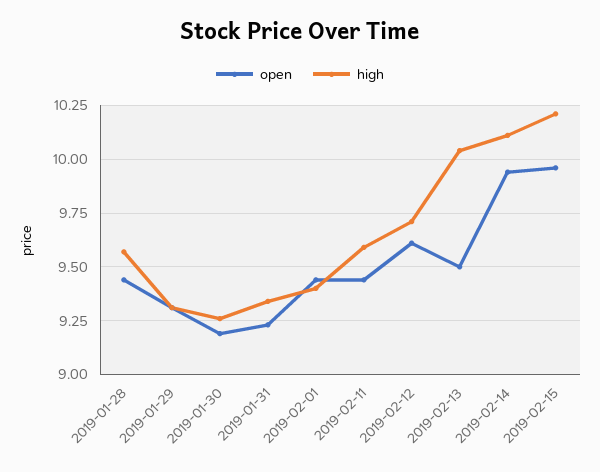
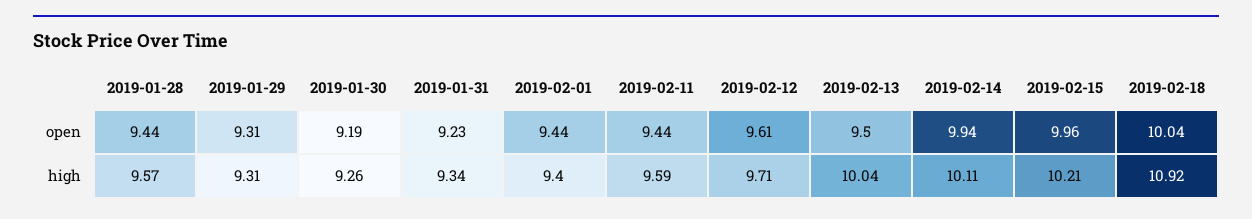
open, 2019-02-18: none -> 10.04
high, 2019-02-18: none -> 10.92

